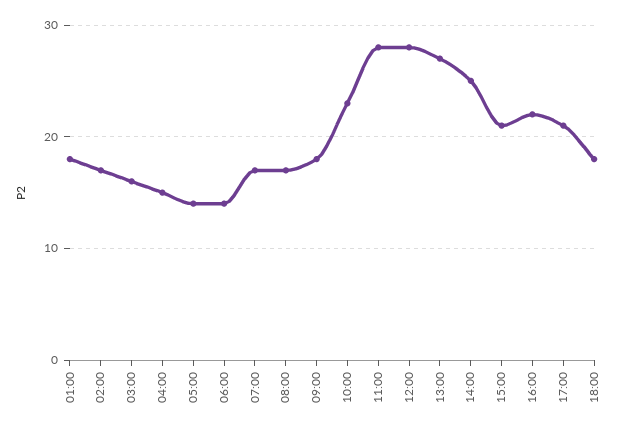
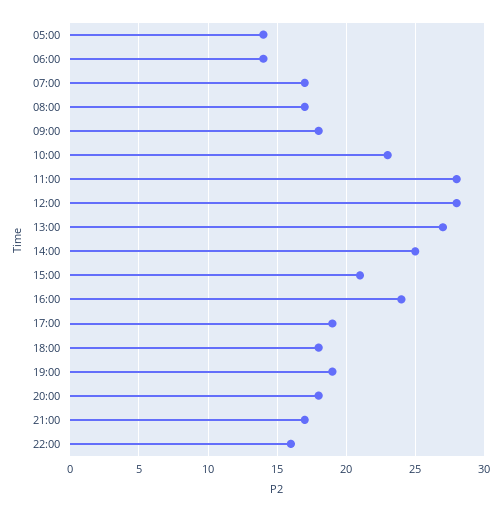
01:00: 18 -> none
02:00: 17 -> none
03:00: 16 -> none
04:00: 15 -> none
16:00: 22 -> 24
17:00: 21 -> 19
19:00: none -> 19
20:00: none -> 18
21:00: none -> 17
22:00: none -> 16

